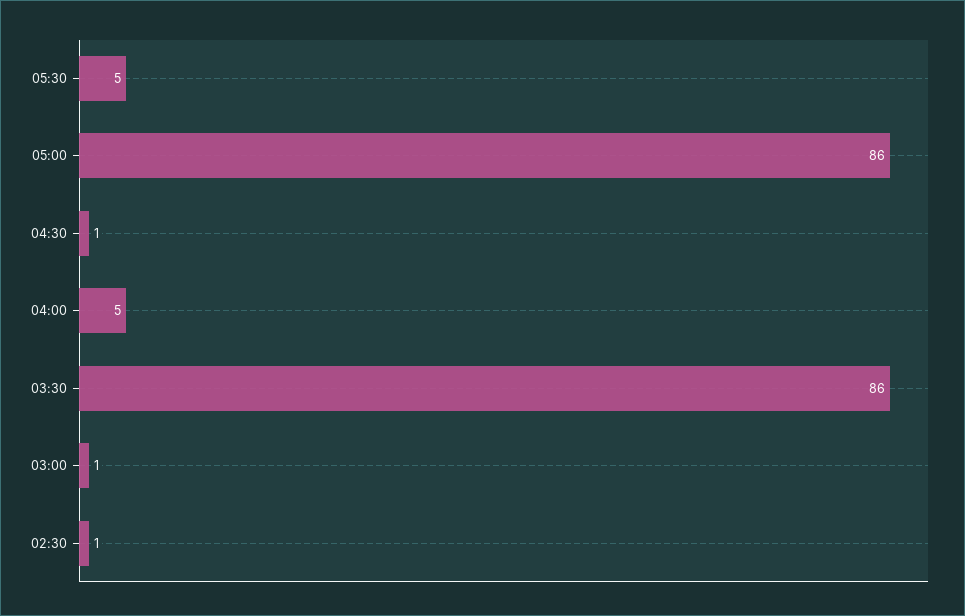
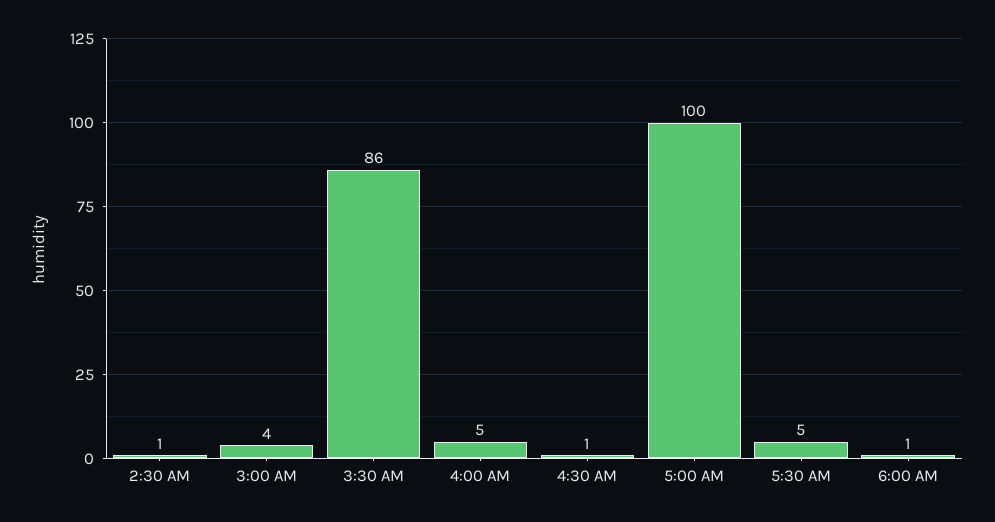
05:00: 86 -> 100
03:00: 1 -> 4
6:00 AM: none -> 1

